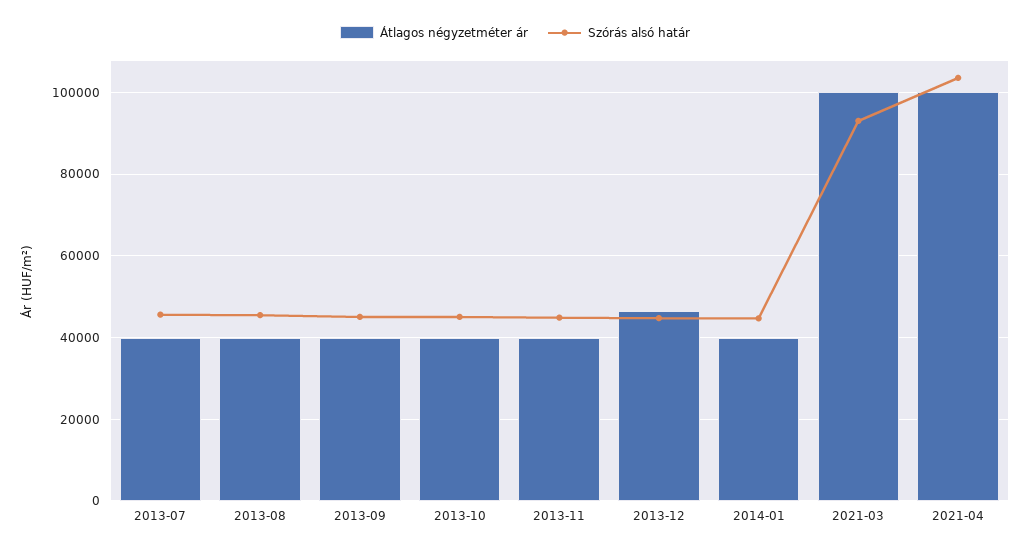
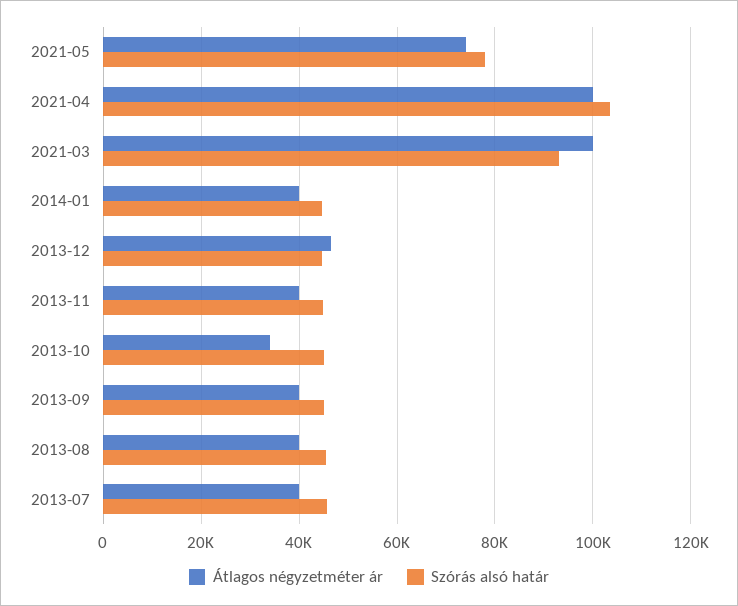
Átlagos négyzetméter ár, 2013-10: 40000 -> 34000
Átlagos négyzetméter ár, 2021-05: none -> 74000
Szórás alsó határ, 2021-05: none -> 78000

